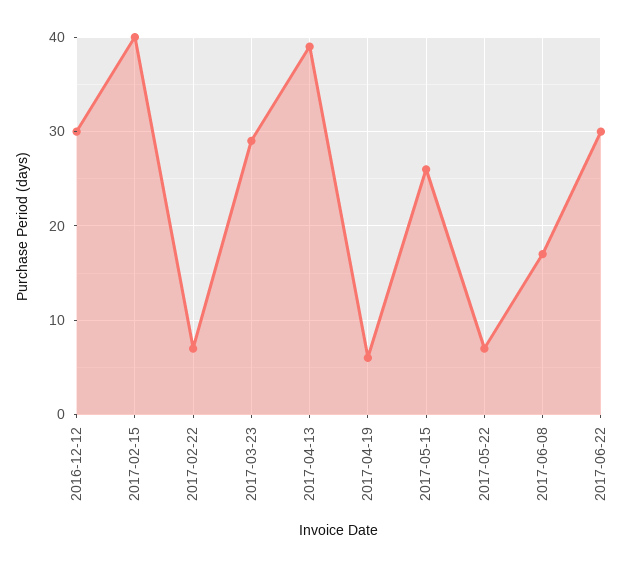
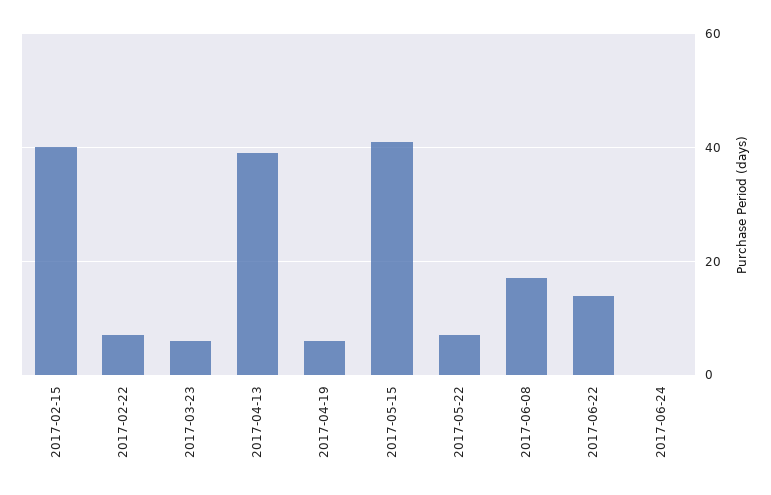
2016-12-12: 30 -> none
2017-03-23: 29 -> 5
2017-05-15: 26 -> 40
2017-06-22: 30 -> 15
2017-06-24: none -> 0

